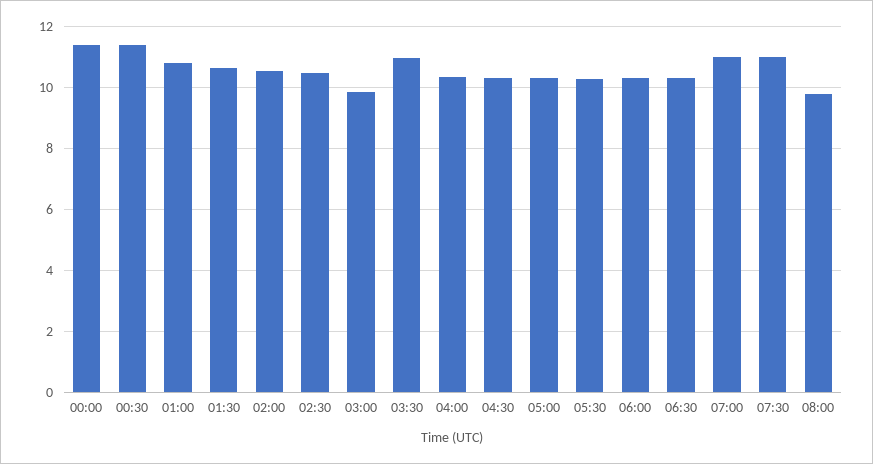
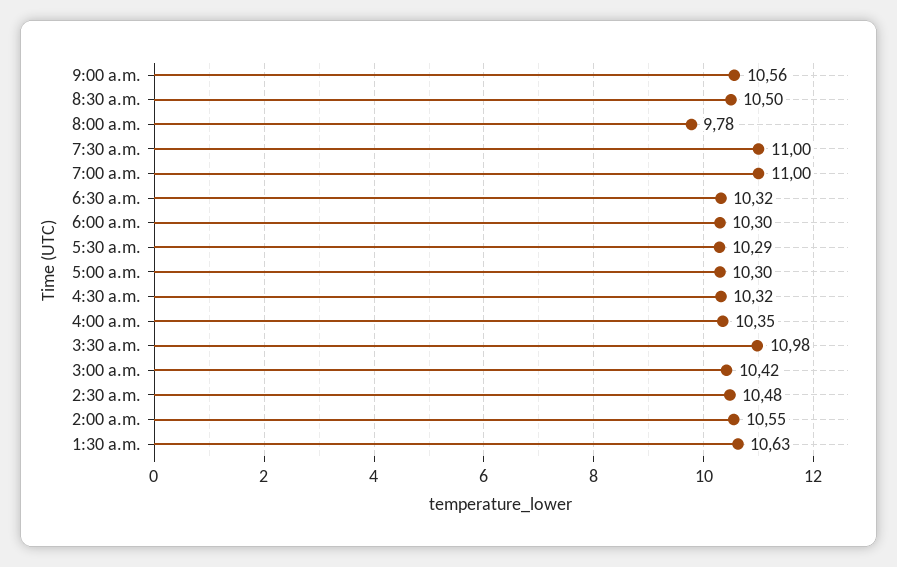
00:00: 11.4 -> none
00:30: 11.4 -> none
01:00: 10.8 -> none
03:00: 9.8 -> 10.42
9:00 a.m.: none -> 10.56
8:30 a.m.: none -> 10.5

